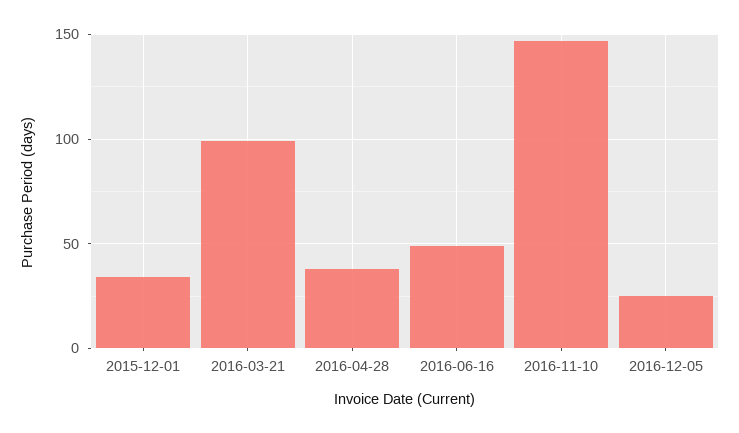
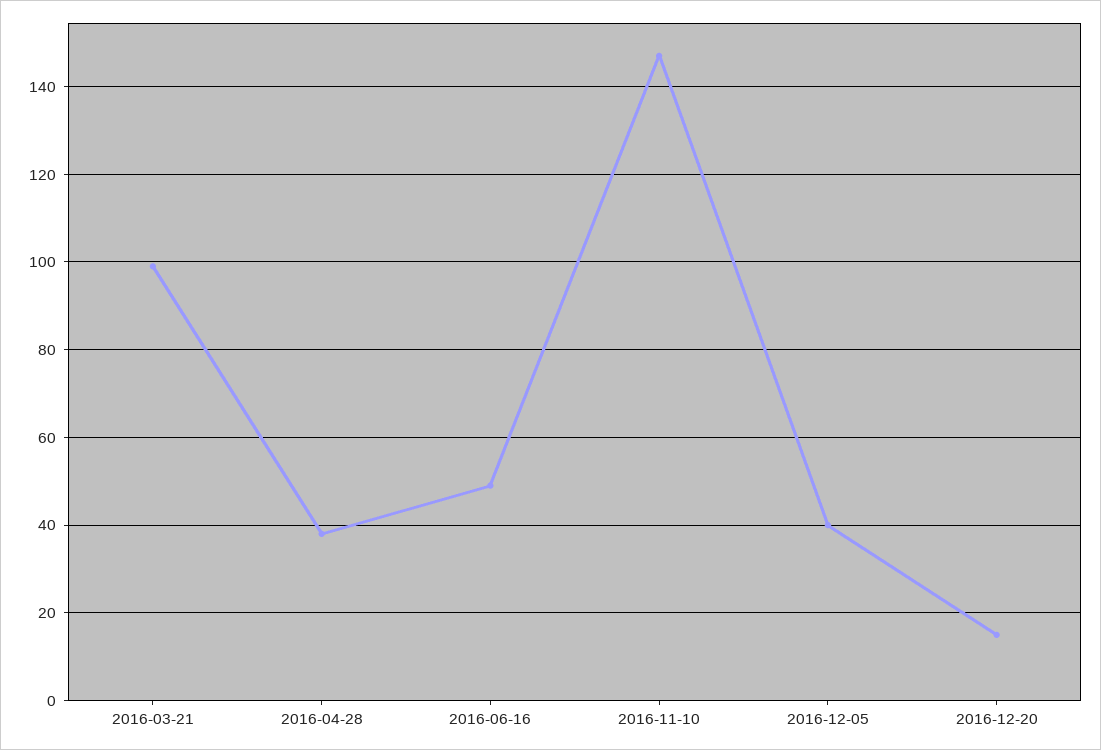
2015-12-01: 35 -> none
2016-12-05: 25 -> 40
2016-12-20: none -> 15

